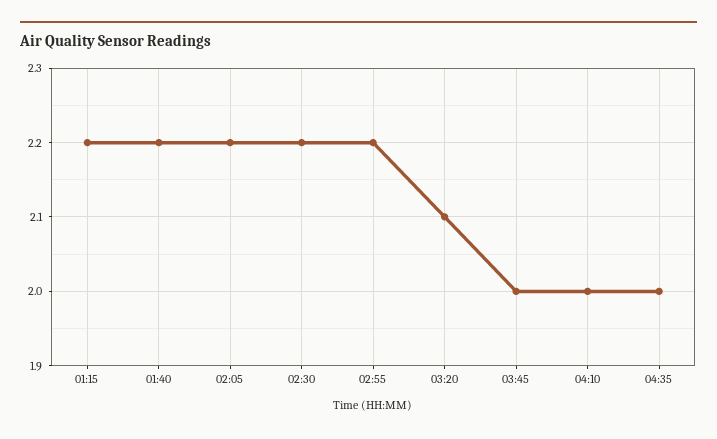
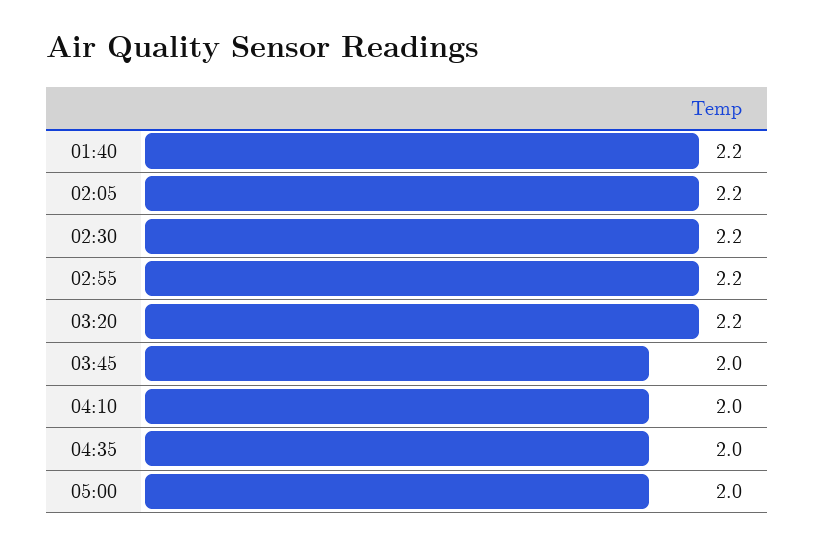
01:15: 2.2 -> none
03:20: 2.1 -> 2.2
05:00: none -> 2

